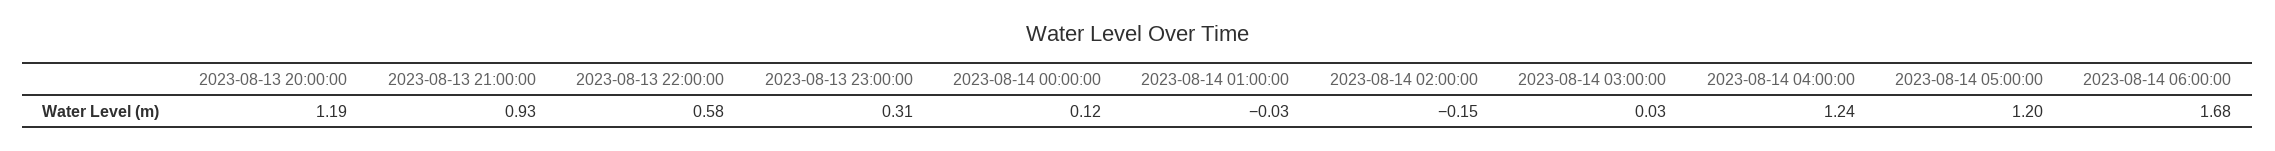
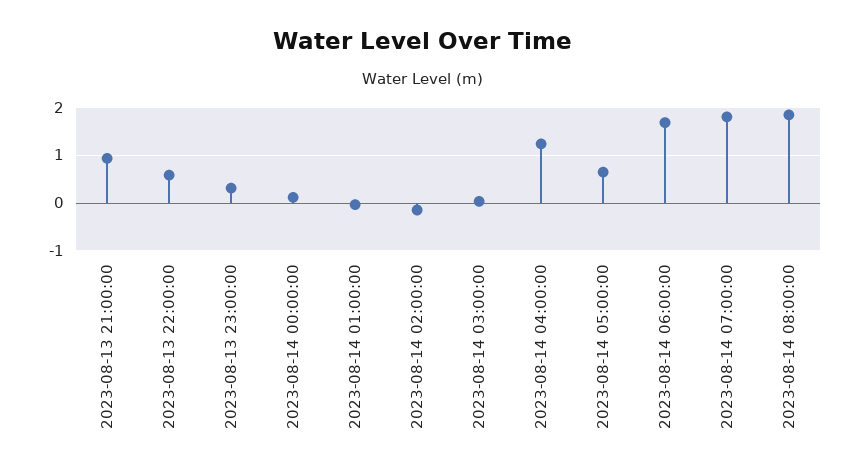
2023-08-13 20:00:00: 1.19 -> none
2023-08-14 05:00:00: 1.2 -> 0.6
2023-08-14 07:00:00: none -> 1.8
2023-08-14 08:00:00: none -> 1.8

